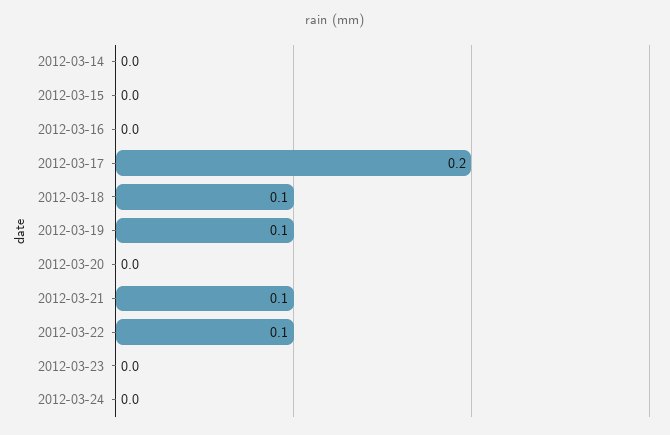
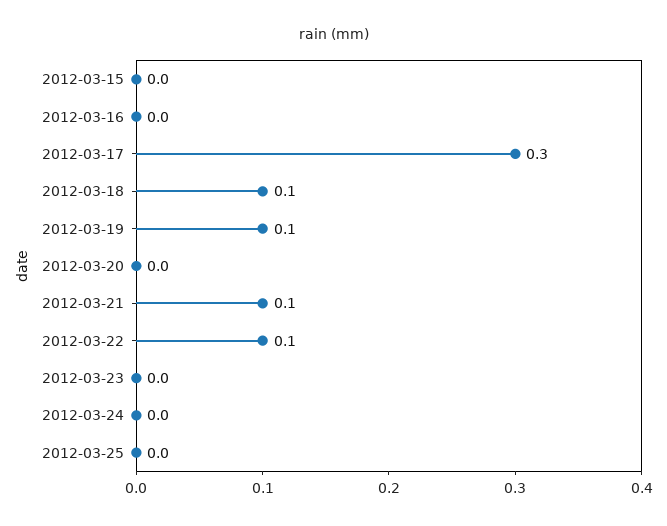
2012-03-14: 0 -> none
2012-03-17: 0.2 -> 0.3
2012-03-25: none -> 0

